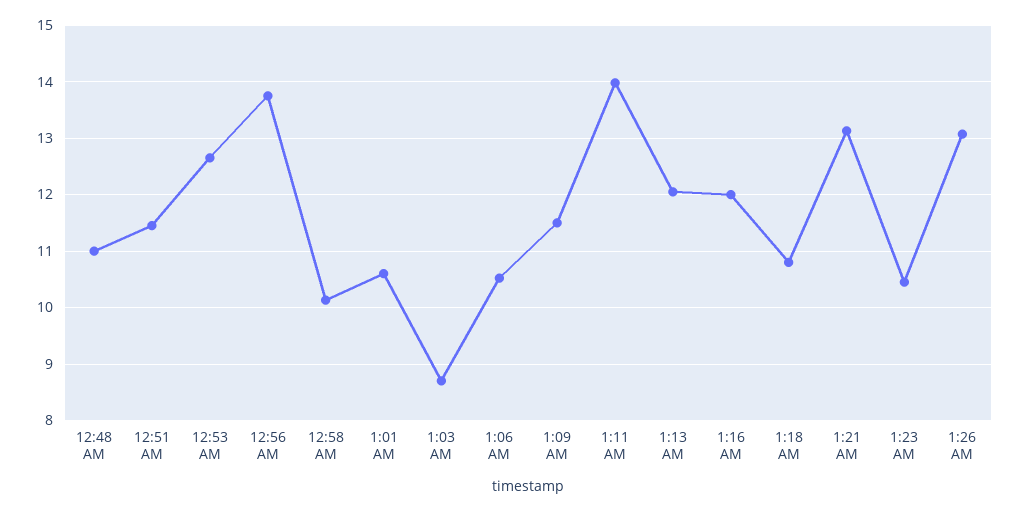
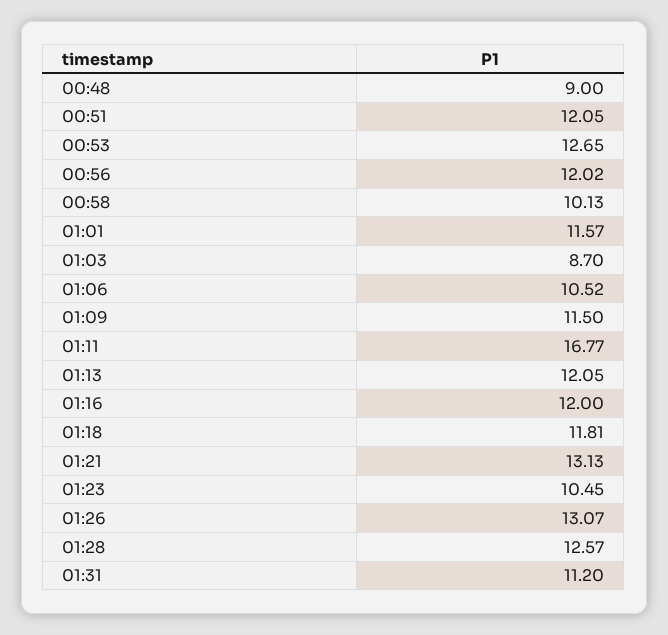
12:48 AM: 11 -> 9
12:51 AM: 11.4 -> 12.05
12:56 AM: 13.8 -> 12.02
1:01 AM: 10.6 -> 11.57
1:11 AM: 14 -> 16.77
1:18 AM: 10.8 -> 11.81
01:28: none -> 12.57
01:31: none -> 11.2

